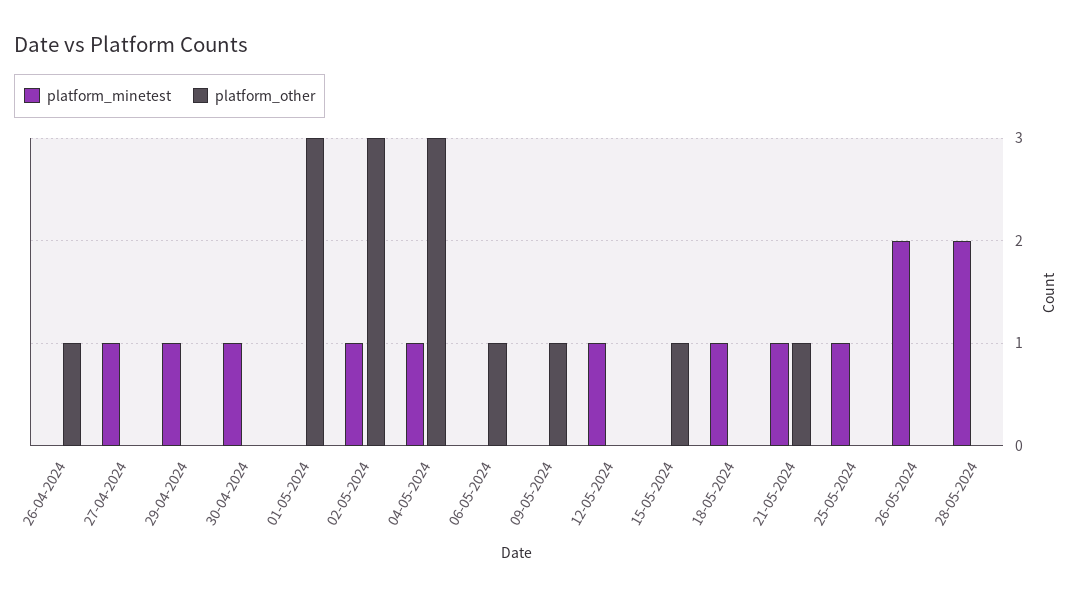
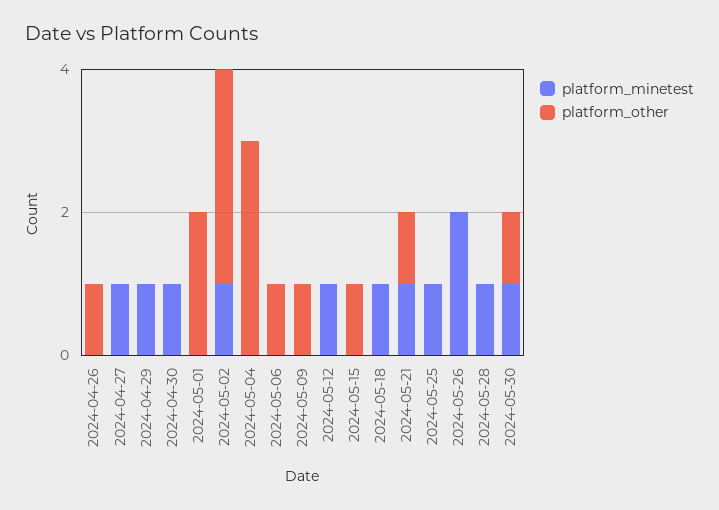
platform_other, 01-05-2024: 3 -> 2
platform_minetest, 04-05-2024: 1 -> 0
platform_minetest, 28-05-2024: 2 -> 1
platform_minetest, 2024-05-30: none -> 1
platform_other, 2024-05-30: none -> 1

